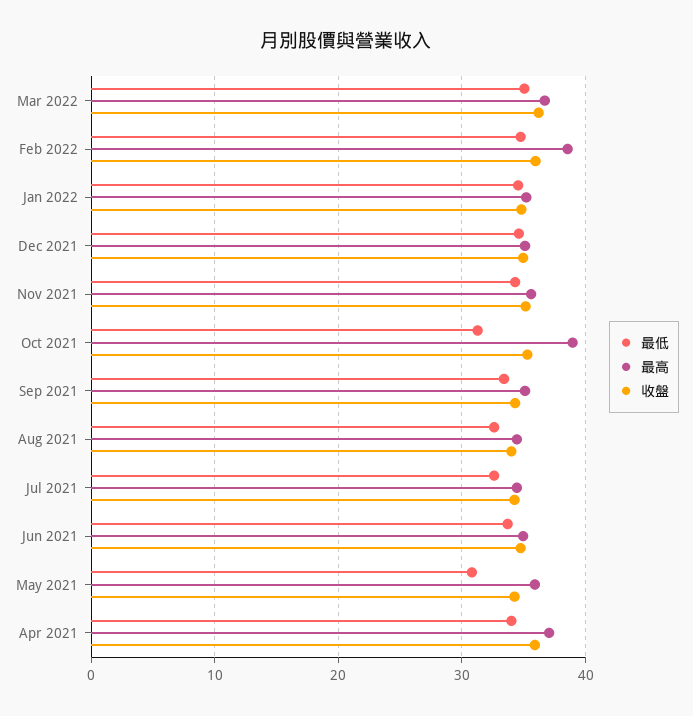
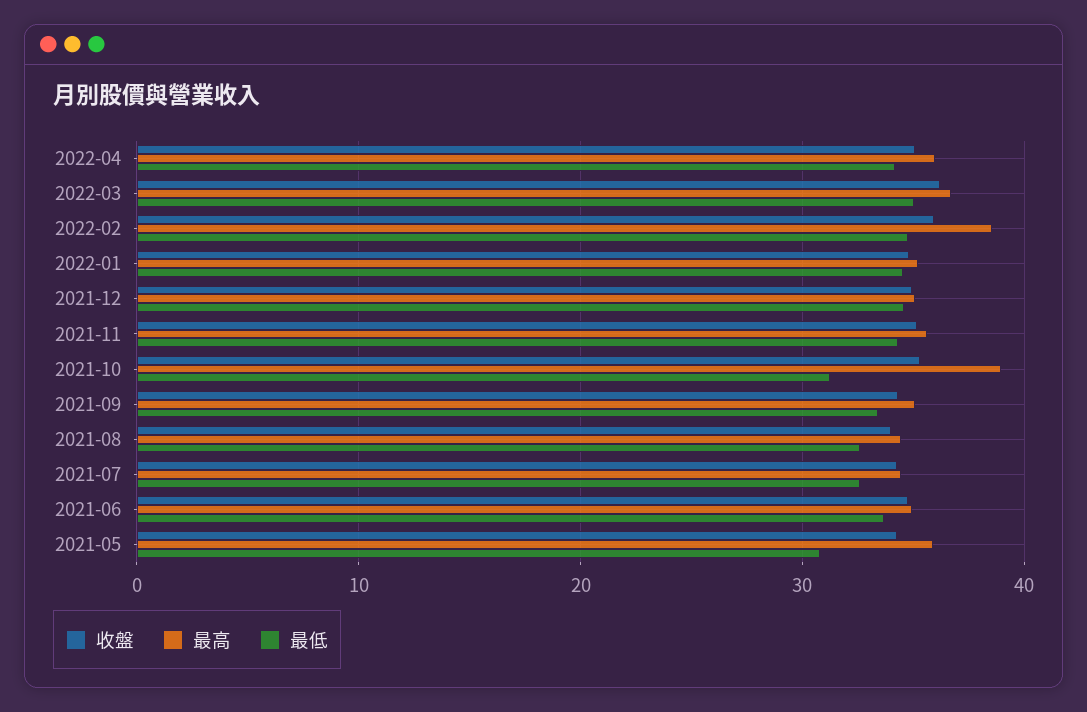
最低, Apr 2021: 34 -> none
最高, Apr 2021: 37 -> none
收盤, Apr 2021: 36 -> none
收盤, 2022-04: none -> 35
最高, 2022-04: none -> 36
最低, 2022-04: none -> 34

